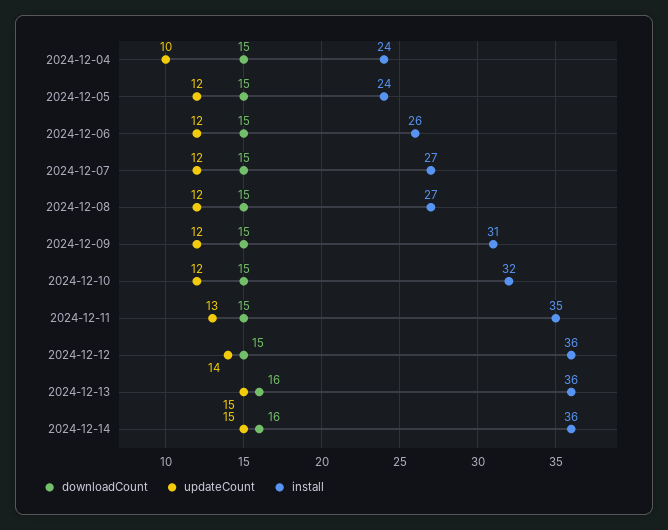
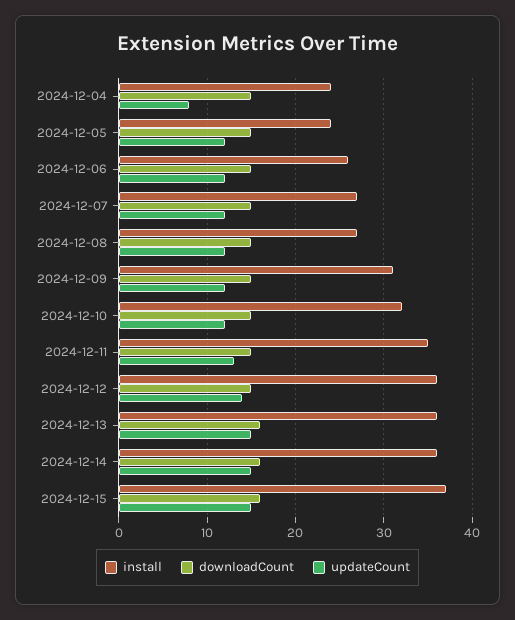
updateCount, 2024-12-04: 10 -> 8
install, 2024-12-15: none -> 37
downloadCount, 2024-12-15: none -> 16
updateCount, 2024-12-15: none -> 15

